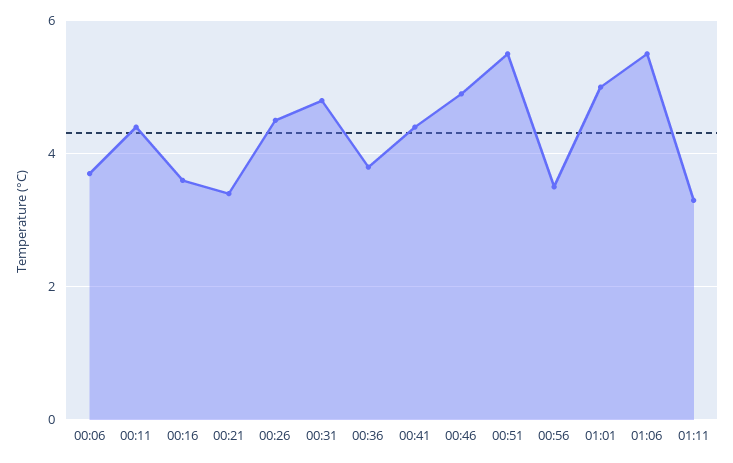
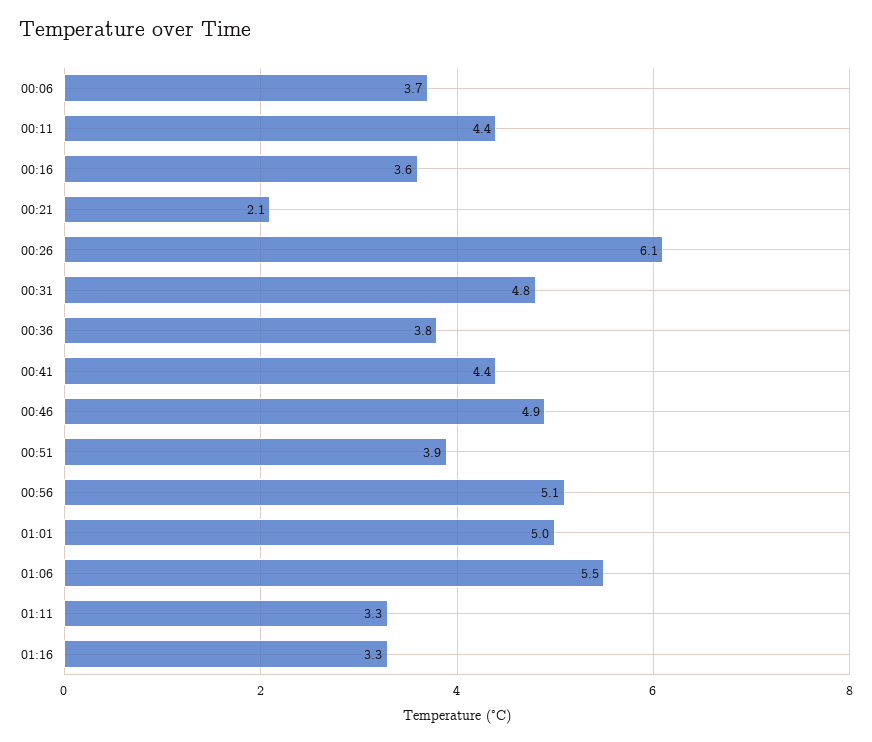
00:21: 3.5 -> 2.1
00:26: 4.5 -> 6.1
00:51: 5.5 -> 3.9
00:56: 3.5 -> 5.1
01:16: none -> 3.3

